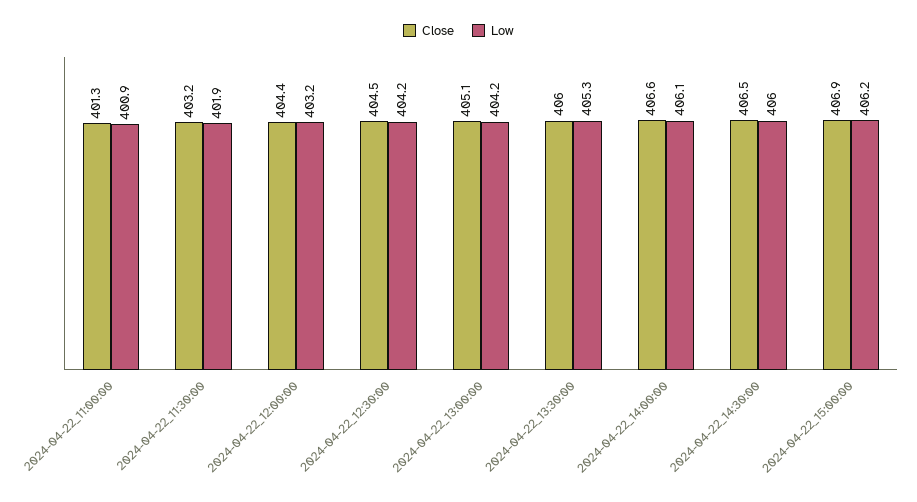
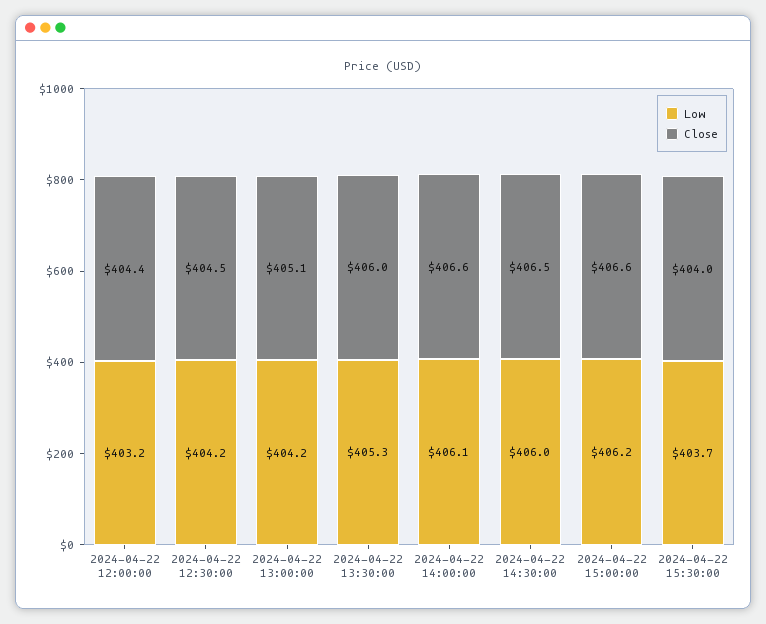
Close, 2024-04-22_11:00:00: 401.3 -> none
Low, 2024-04-22_11:00:00: 400.9 -> none
Close, 2024-04-22_11:30:00: 403.2 -> none
Low, 2024-04-22_11:30:00: 401.9 -> none
Close, 2024-04-22_15:00:00: 406.9 -> 406.6
Low, 2024-04-22 15:30:00: none -> 403.7
Close, 2024-04-22 15:30:00: none -> 404

